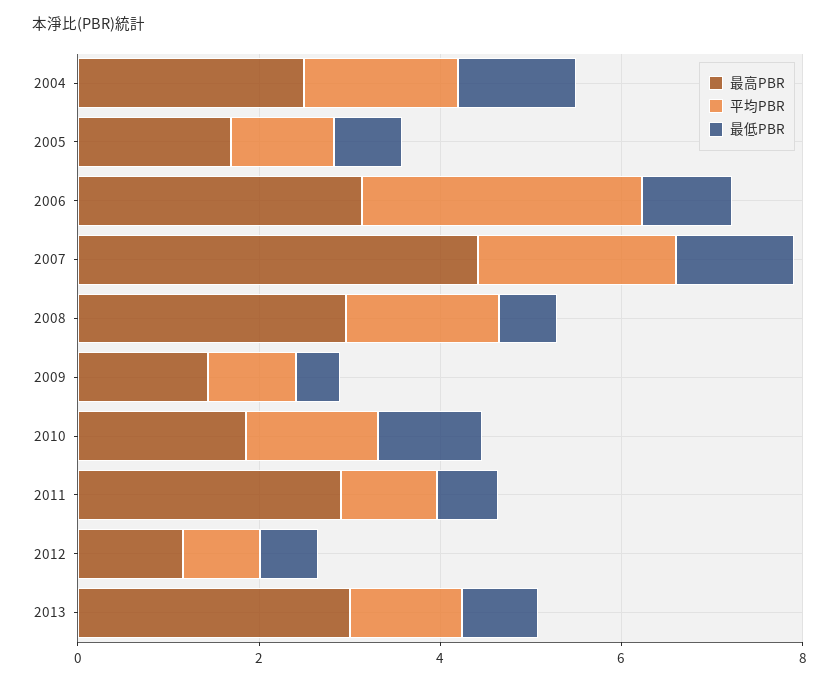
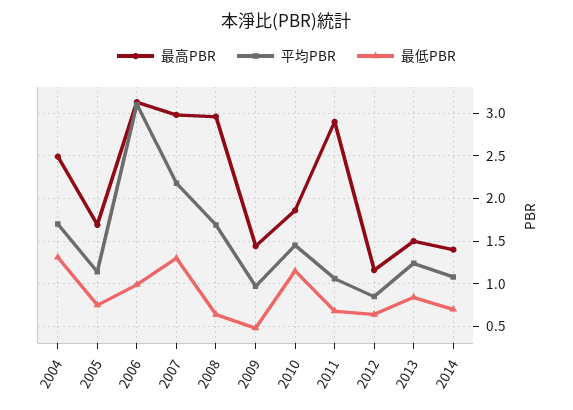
最高PBR, 2007: 4.5 -> 3
最高PBR, 2013: 3 -> 1.5
最高PBR, 2014: none -> 1.4
平均PBR, 2014: none -> 1.1
最低PBR, 2014: none -> 0.7

